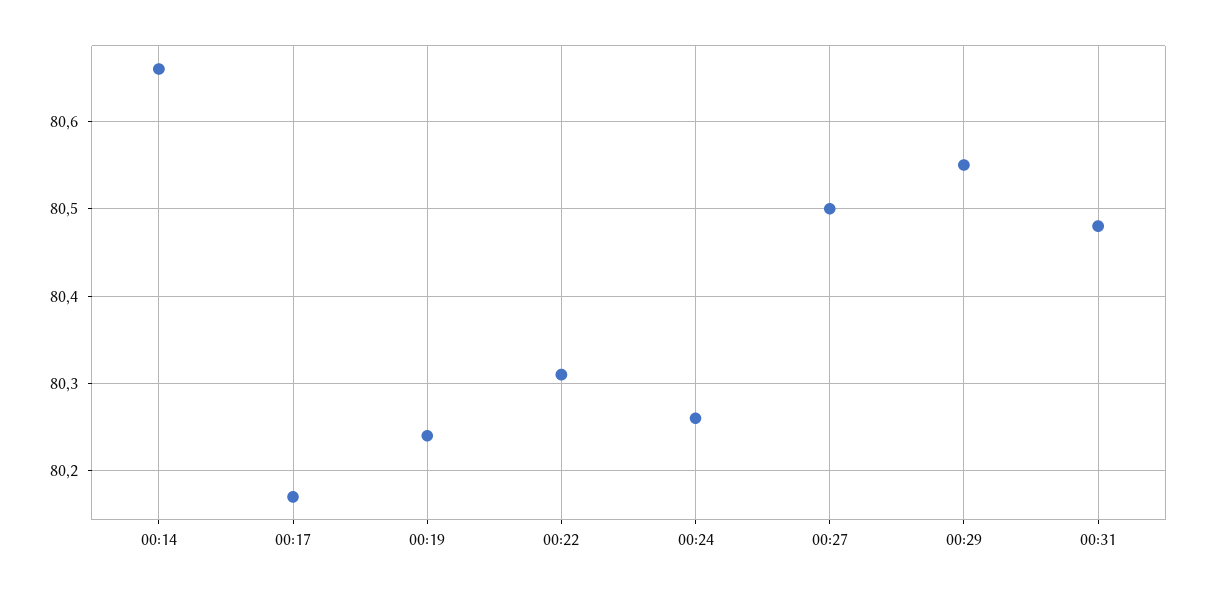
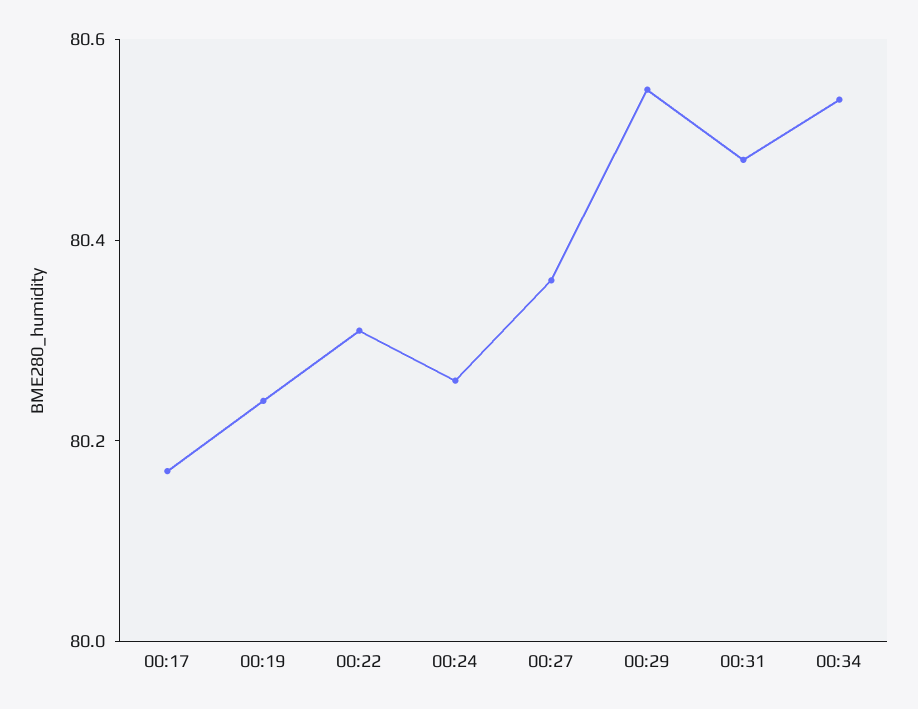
00:14: 80.66 -> none
00:27: 80.5 -> 80.35
00:34: none -> 80.55

